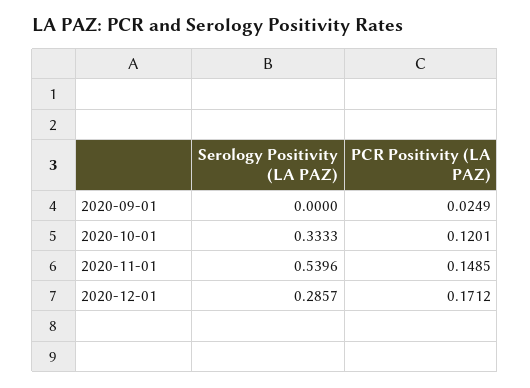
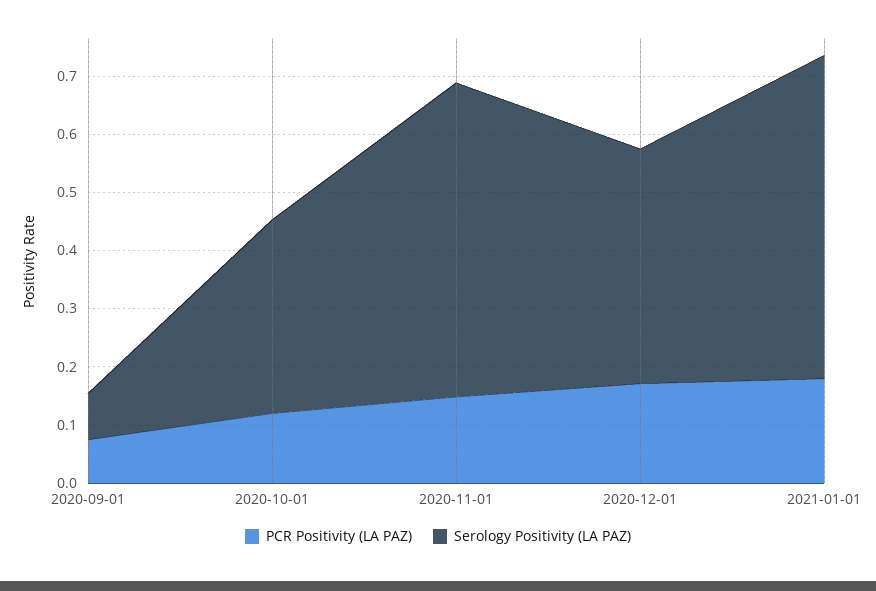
Serology Positivity (LA PAZ), 2020-09-01: 0 -> 0.08
PCR Positivity (LA PAZ), 2020-09-01: 0.0249 -> 0.08
Serology Positivity (LA PAZ), 2020-12-01: 0.2857 -> 0.4
PCR Positivity (LA PAZ), 2021-01-01: none -> 0.18
Serology Positivity (LA PAZ), 2021-01-01: none -> 0.56

